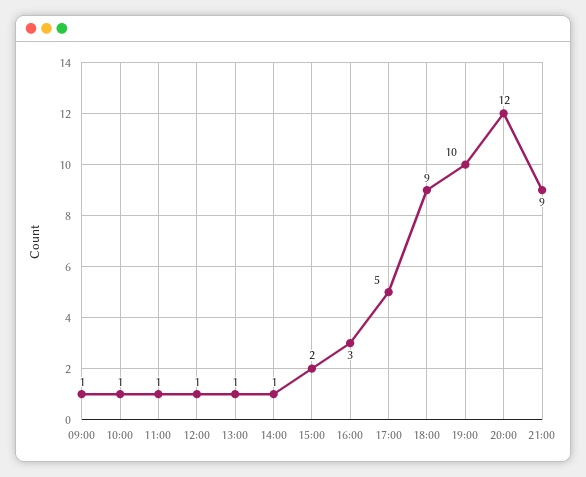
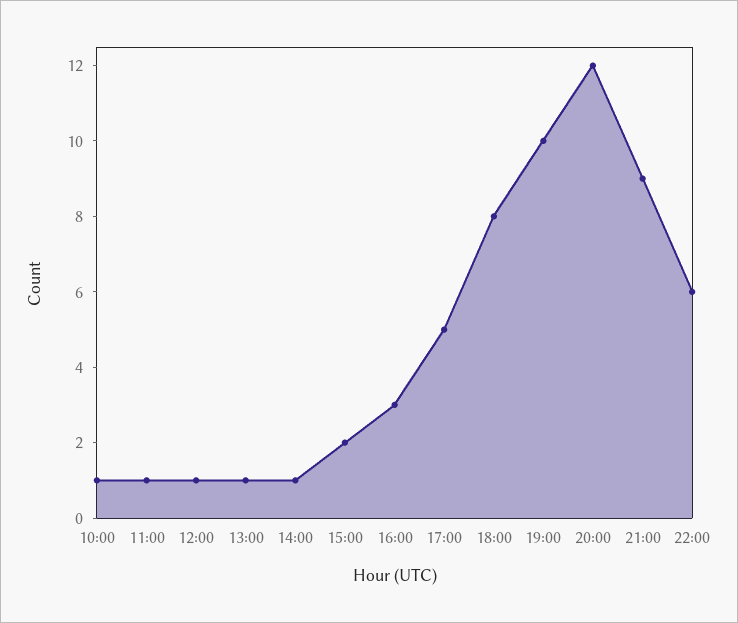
09:00: 1 -> none
18:00: 9 -> 8
22:00: none -> 6

